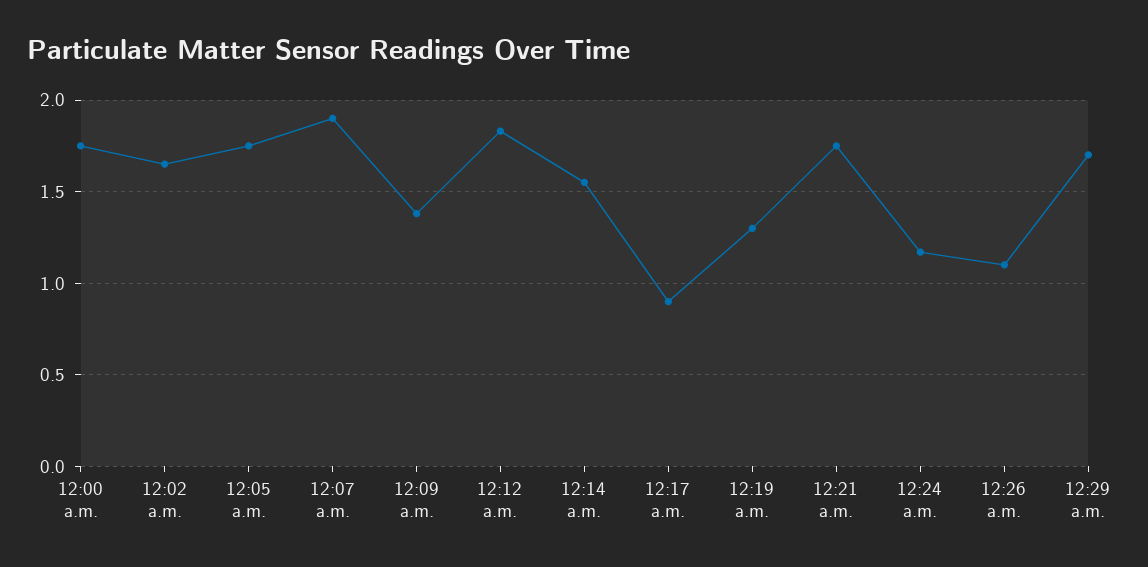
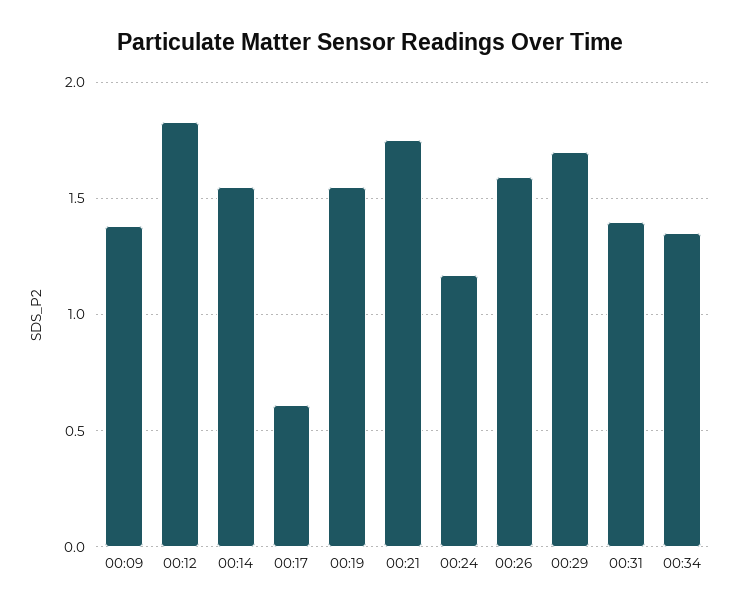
12:00 a.m.: 1.75 -> none
12:02 a.m.: 1.65 -> none
12:05 a.m.: 1.75 -> none
12:07 a.m.: 1.9 -> none
12:17 a.m.: 0.9 -> 0.6
12:19 a.m.: 1.3 -> 1.55
12:26 a.m.: 1.1 -> 1.6
00:31: none -> 1.4
00:34: none -> 1.35

